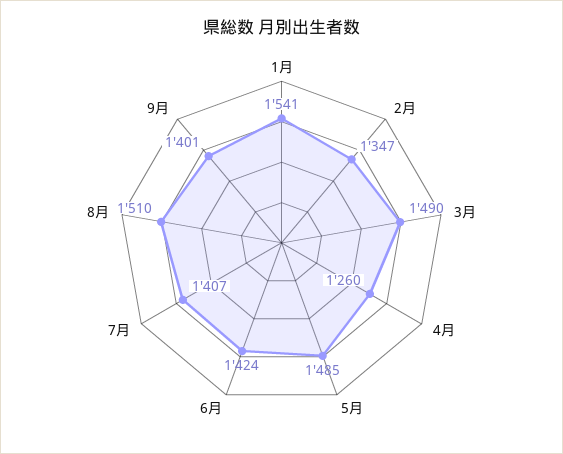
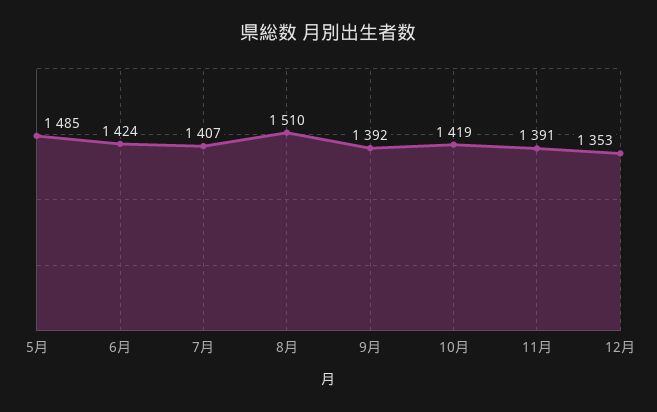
1月: 1541 -> none
2月: 1347 -> none
3月: 1490 -> none
4月: 1260 -> none
9月: 1401 -> 1392
10月: none -> 1419
11月: none -> 1391
12月: none -> 1353

